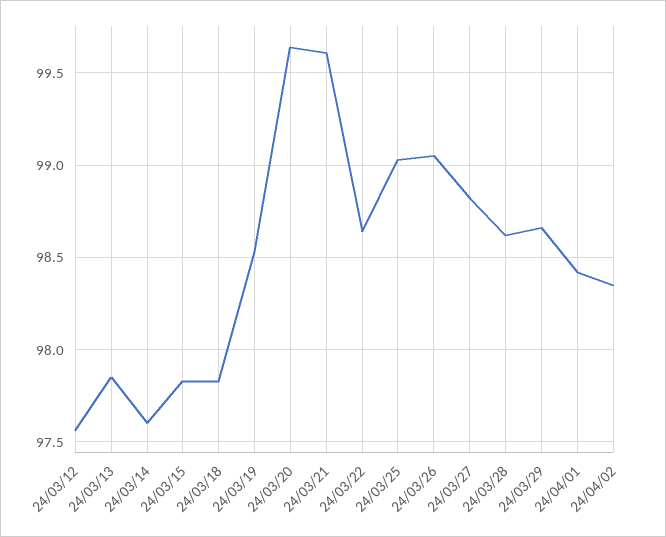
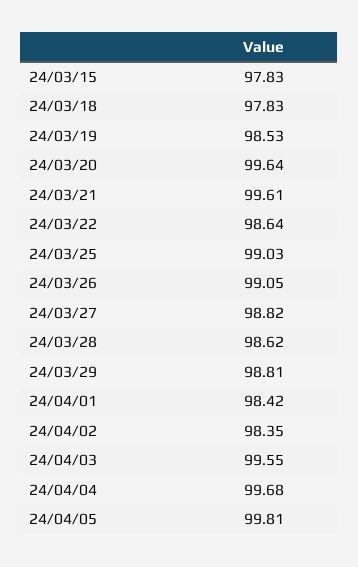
24/03/12: 97.55 -> none
24/03/13: 97.85 -> none
24/03/14: 97.6 -> none
24/03/29: 98.65 -> 98.81
24/04/03: none -> 99.55
24/04/04: none -> 99.68
24/04/05: none -> 99.81

